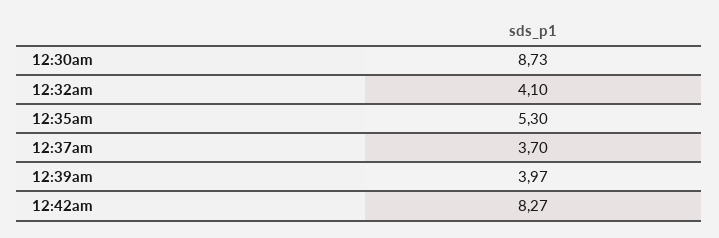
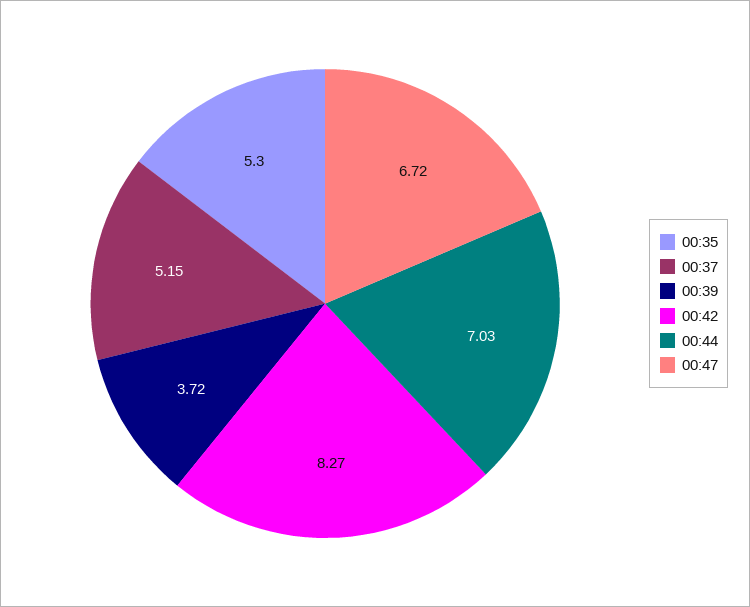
12:30am: 8.73 -> none
12:32am: 4.1 -> none
12:37am: 3.7 -> 5.15
12:39am: 3.97 -> 3.72
00:44: none -> 7.03
00:47: none -> 6.72

